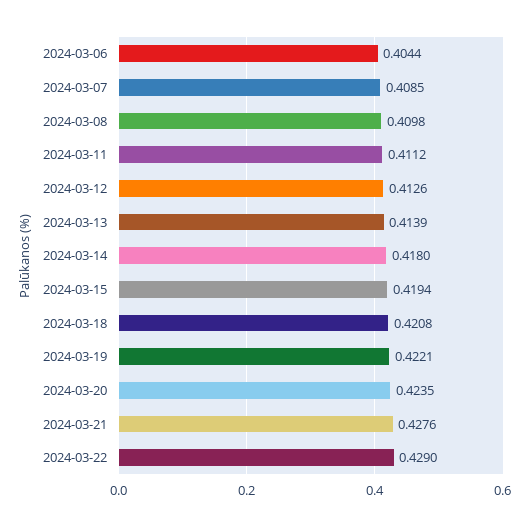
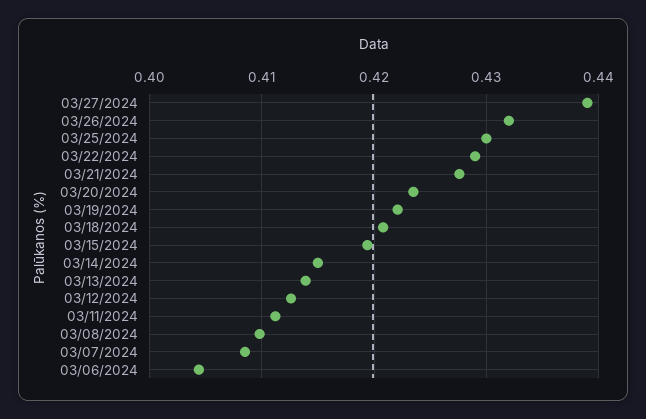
2024-03-14: 0.418 -> 0.415
03/27/2024: none -> 0.439
03/26/2024: none -> 0.432
03/25/2024: none -> 0.43

